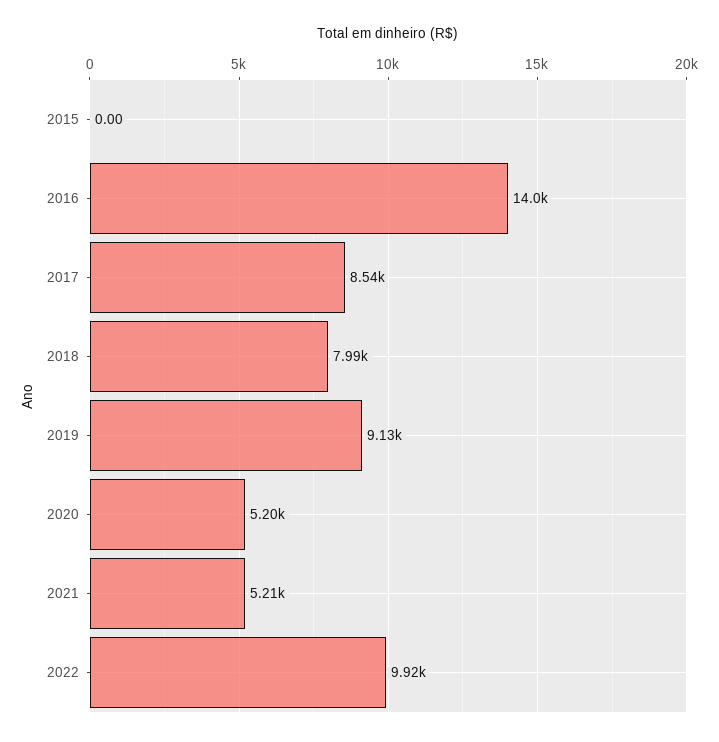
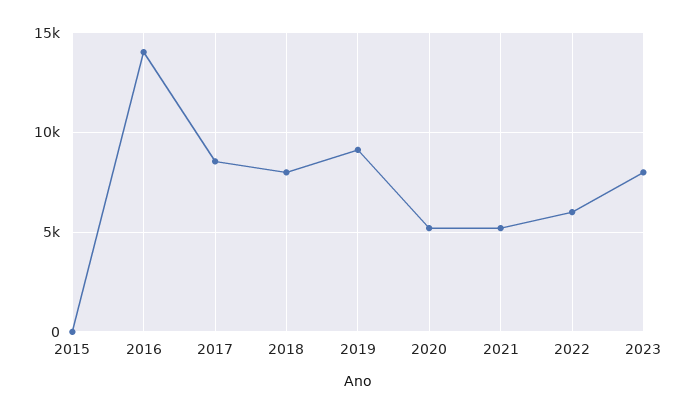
2022: 9920 -> 6000
2023: none -> 8000

